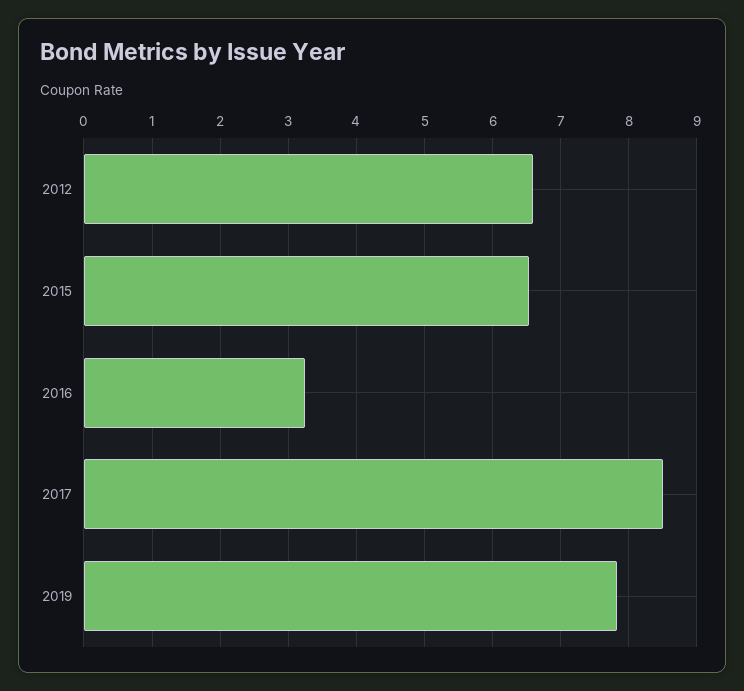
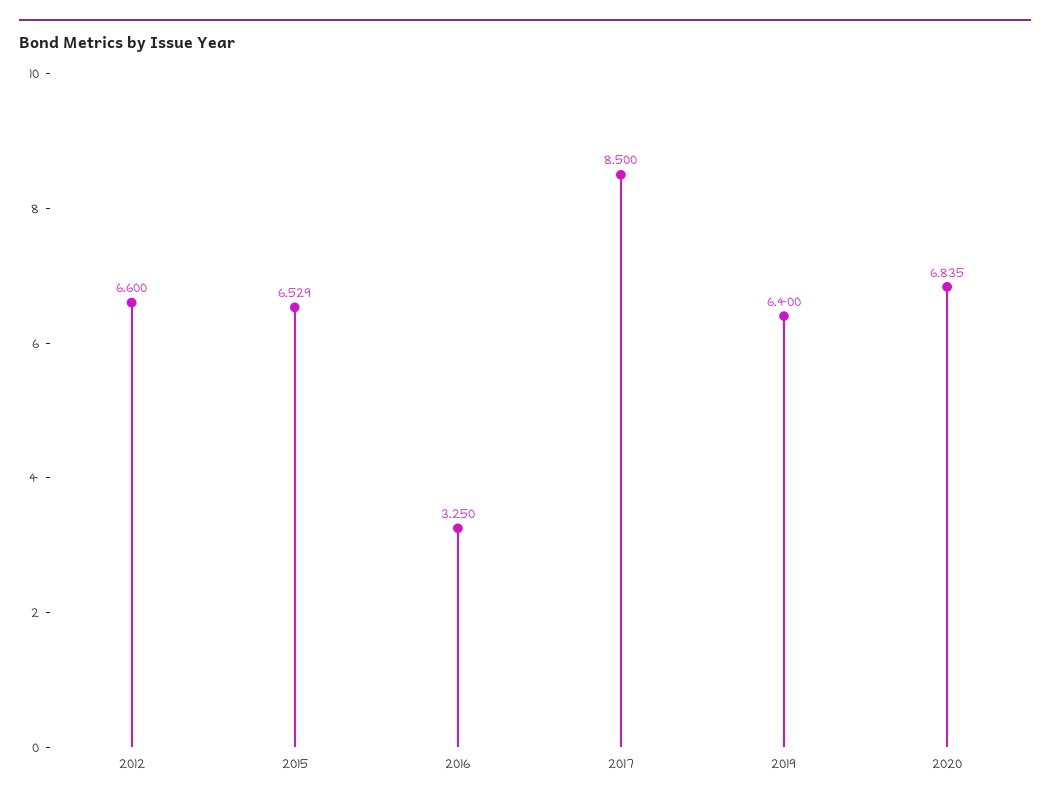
2019: 7.8 -> 6.4
2020: none -> 6.835

